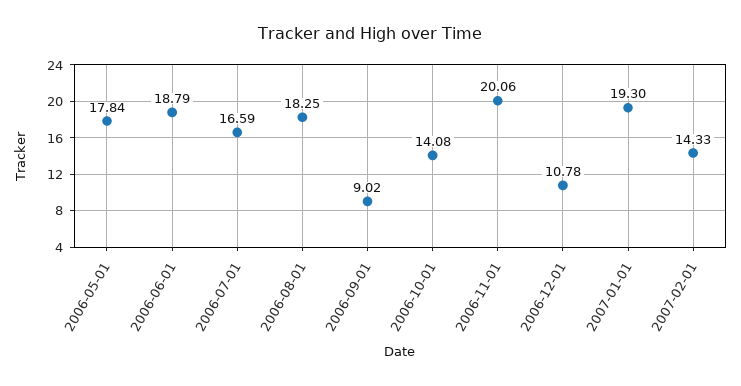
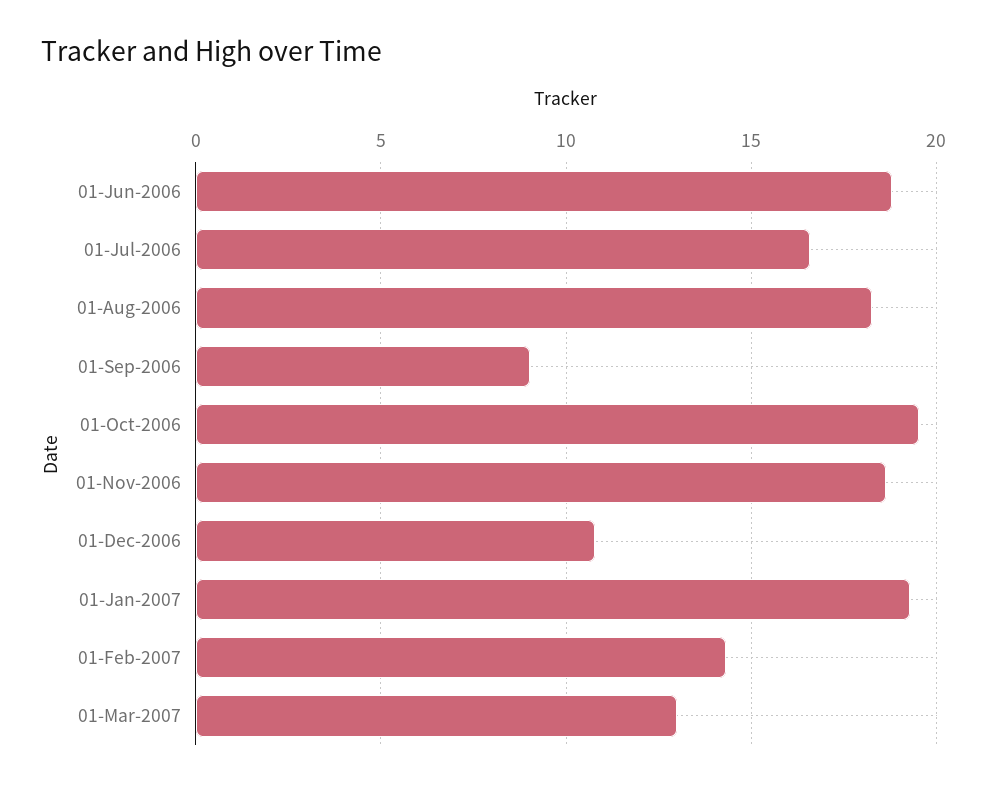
2006-05-01: 17.84 -> none
2006-10-01: 14.08 -> 19.5
2006-11-01: 20.06 -> 18.5
01-Mar-2007: none -> 13

